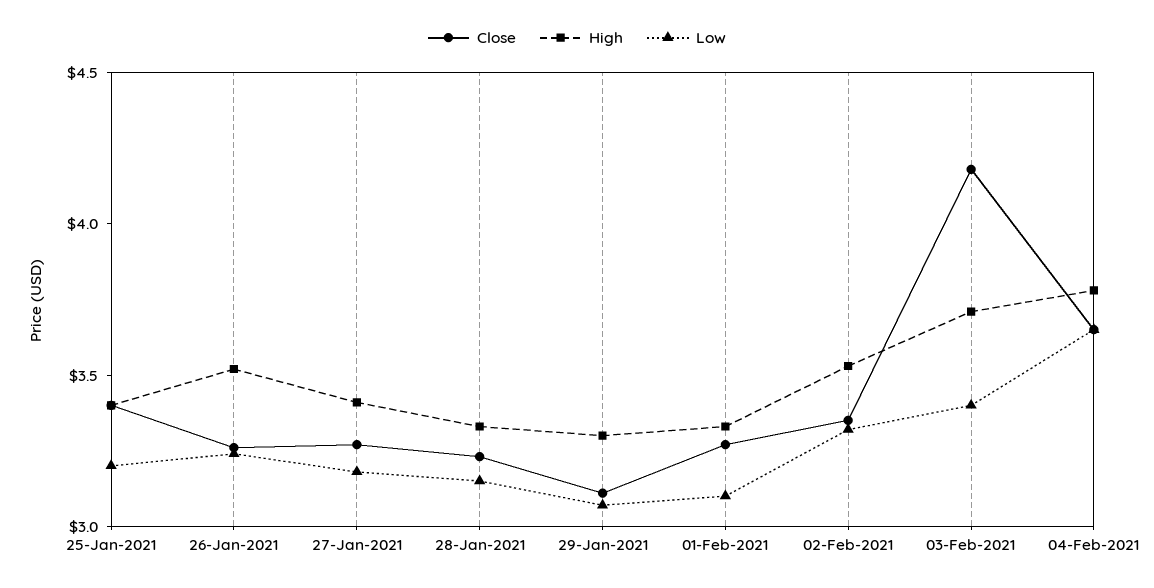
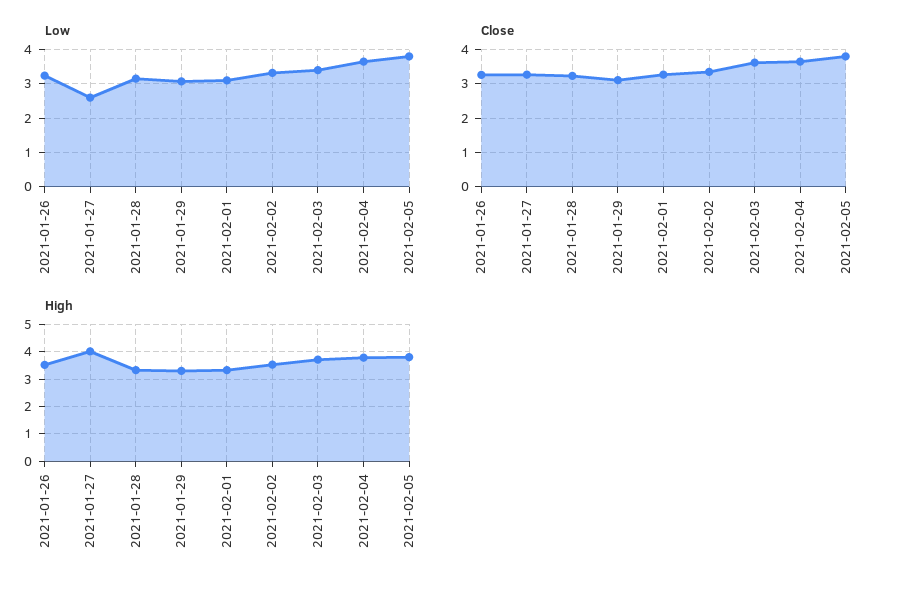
Close, 25-Jan-2021: 3.4 -> none
High, 25-Jan-2021: 3.4 -> none
Low, 25-Jan-2021: 3.2 -> none
High, 27-Jan-2021: 3.4 -> 4
Low, 27-Jan-2021: 3.2 -> 2.6
Close, 03-Feb-2021: 4.2 -> 3.6
Low, 2021-02-05: none -> 3.8
Close, 2021-02-05: none -> 3.8
High, 2021-02-05: none -> 3.75

